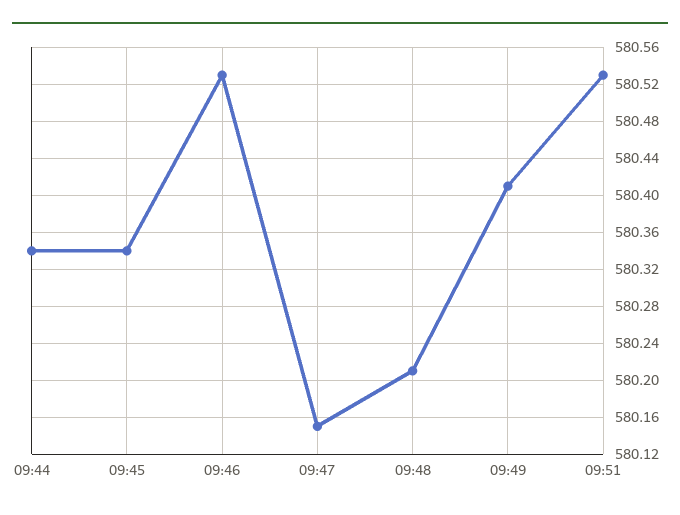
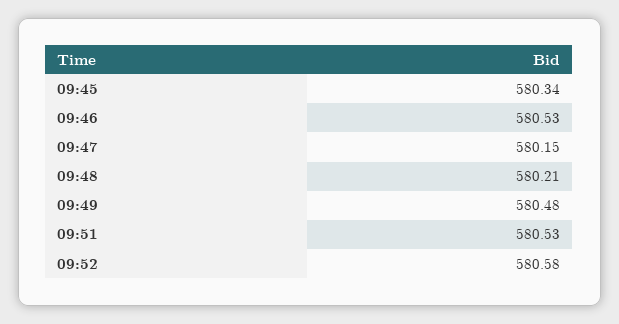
09:44: 580.34 -> none
09:49: 580.41 -> 580.48
09:52: none -> 580.58

